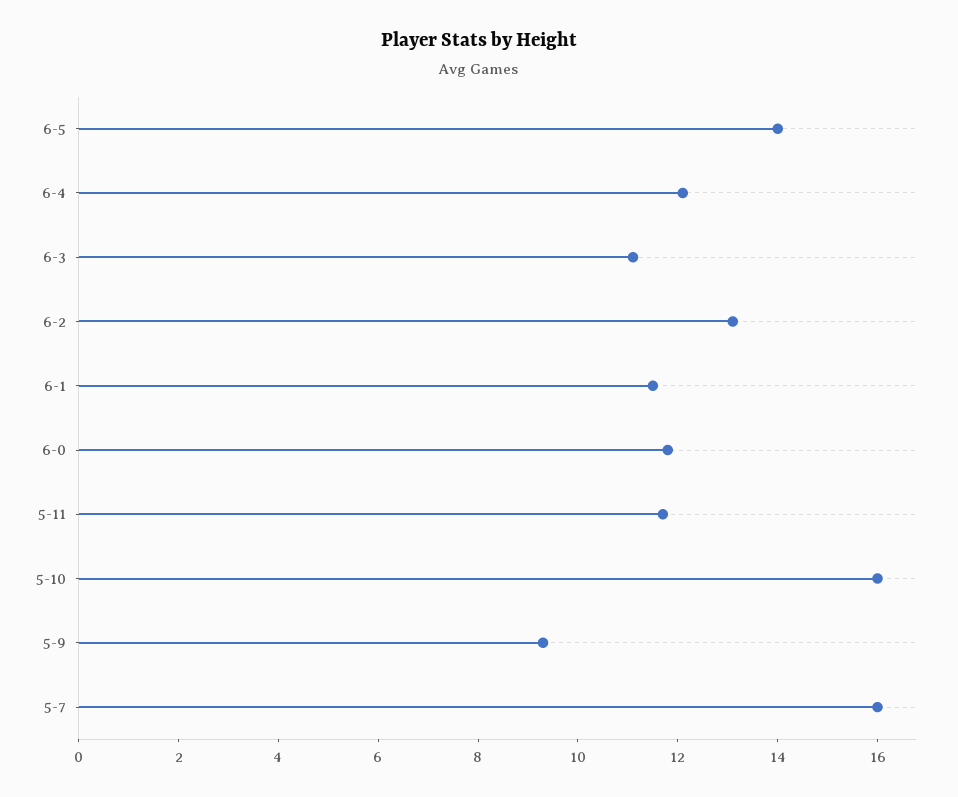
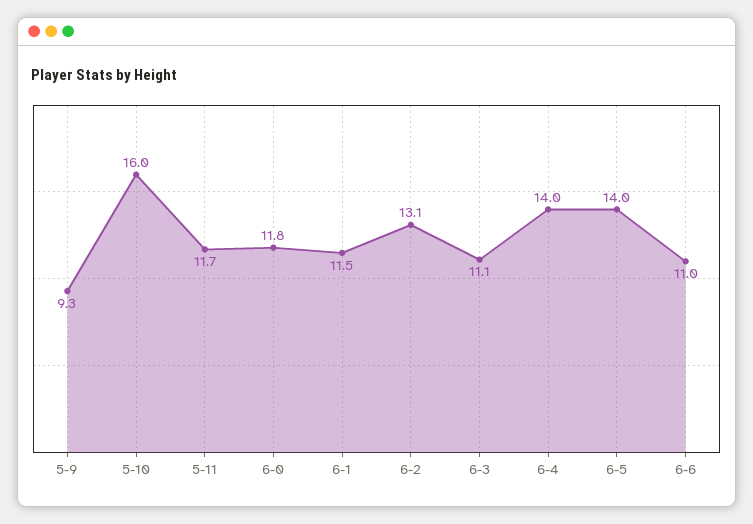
6-4: 12 -> 14
5-7: 16 -> none
6-6: none -> 11

